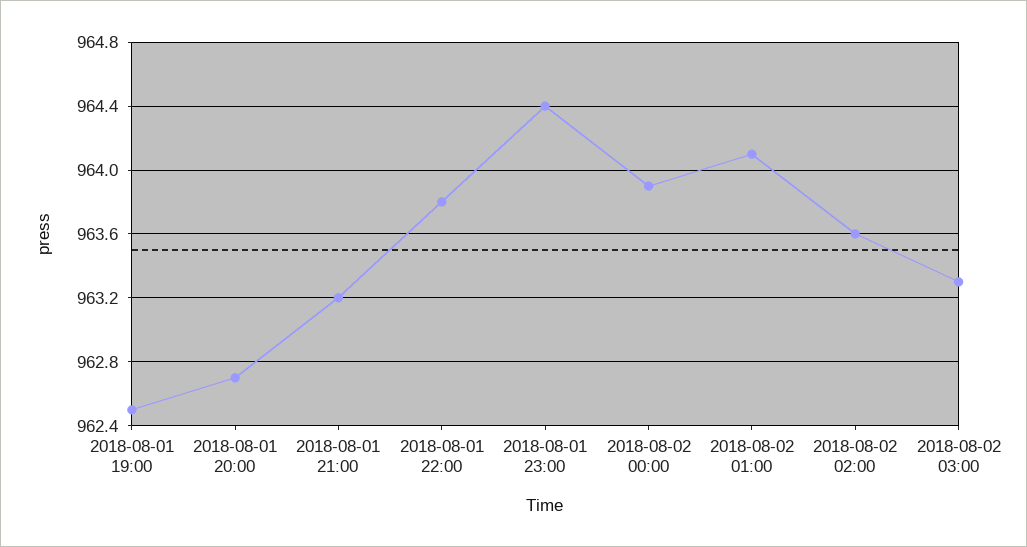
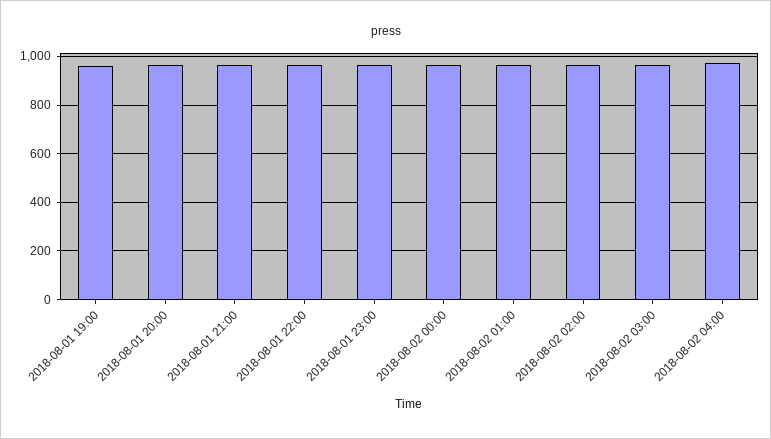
2018-08-02 04:00: none -> 975

